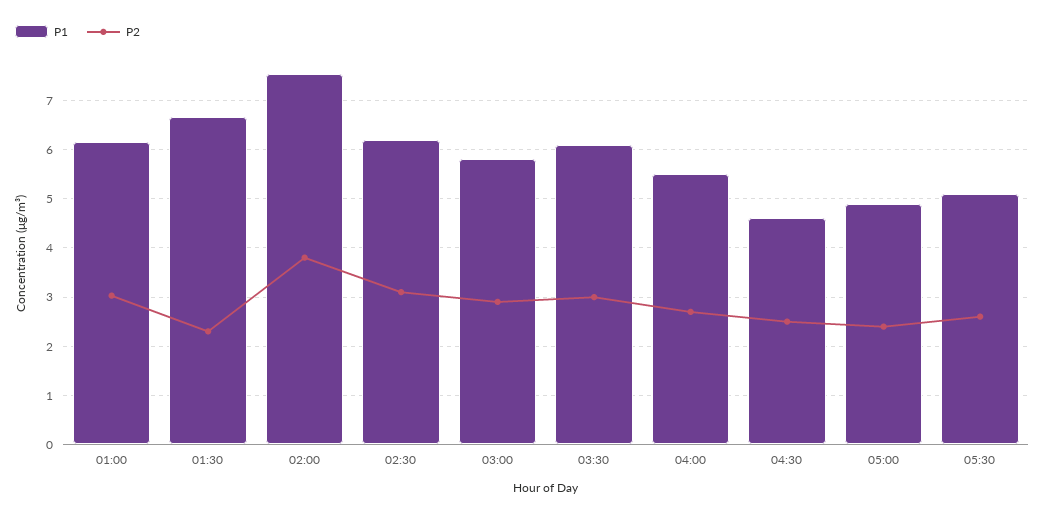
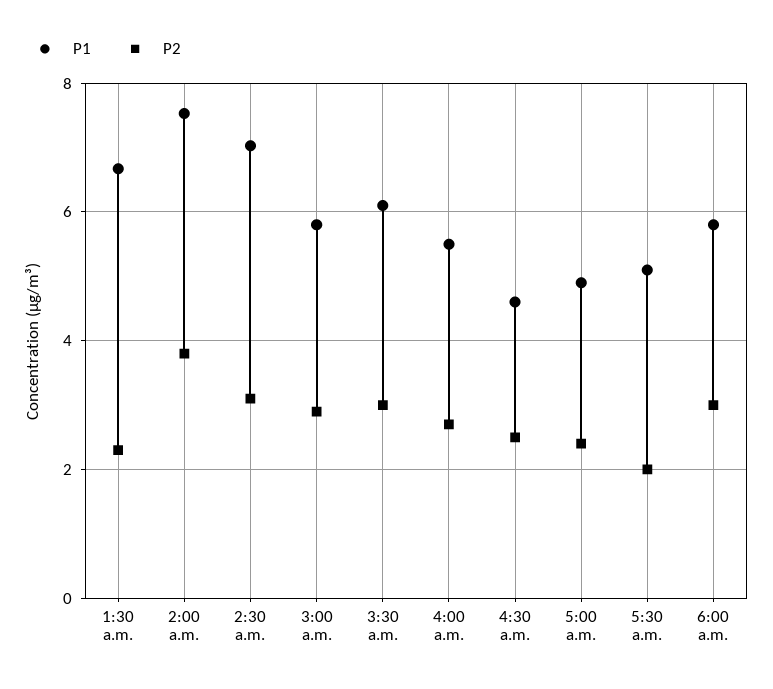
P1, 01:00: 6.2 -> none
P2, 01:00: 3 -> none
P1, 02:30: 6.2 -> 7
P2, 05:30: 2.6 -> 2
P1, 6:00 a.m.: none -> 5.8
P2, 6:00 a.m.: none -> 3

